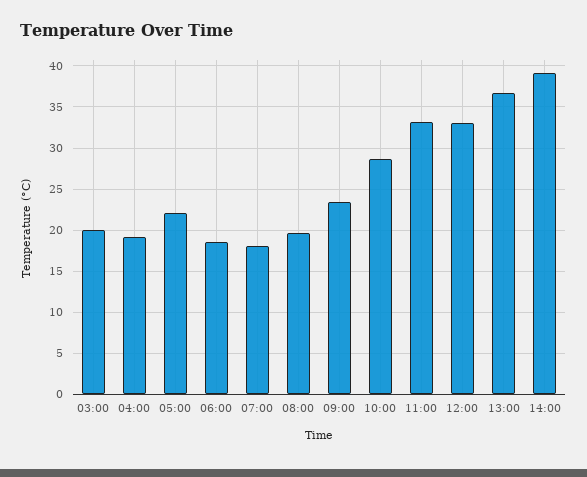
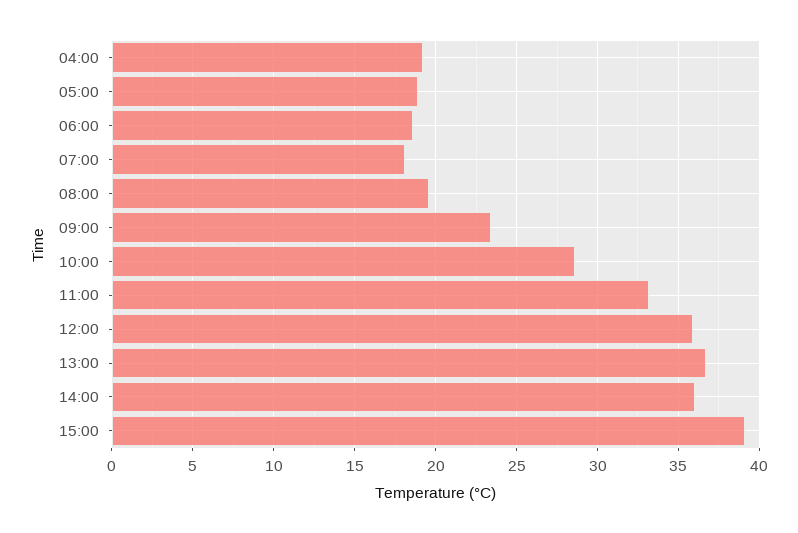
03:00: 20 -> none
05:00: 22 -> 19
12:00: 33 -> 36
14:00: 39 -> 36
15:00: none -> 39

